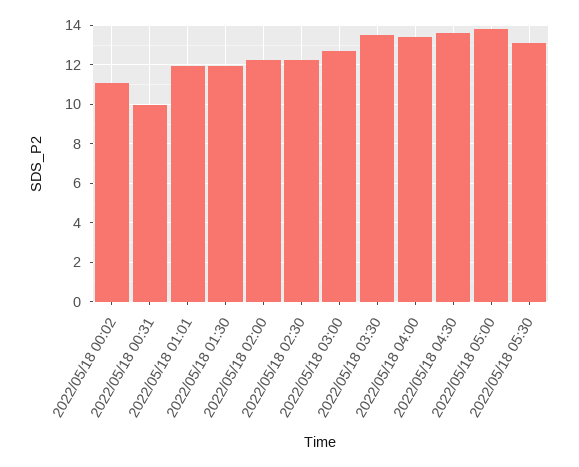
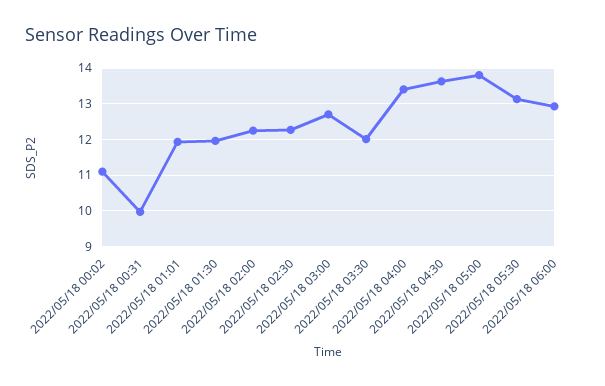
2022/05/18 03:30: 13.5 -> 12
2022/05/18 06:00: none -> 13

